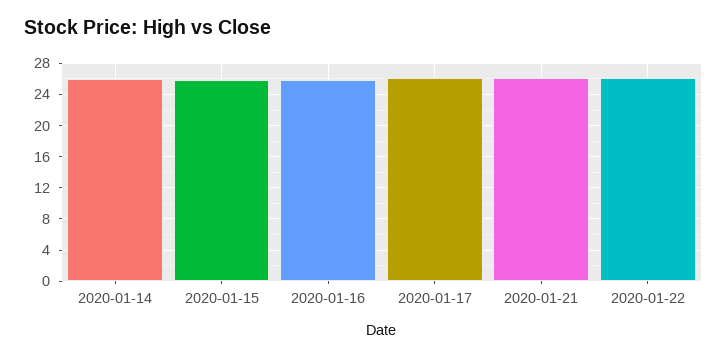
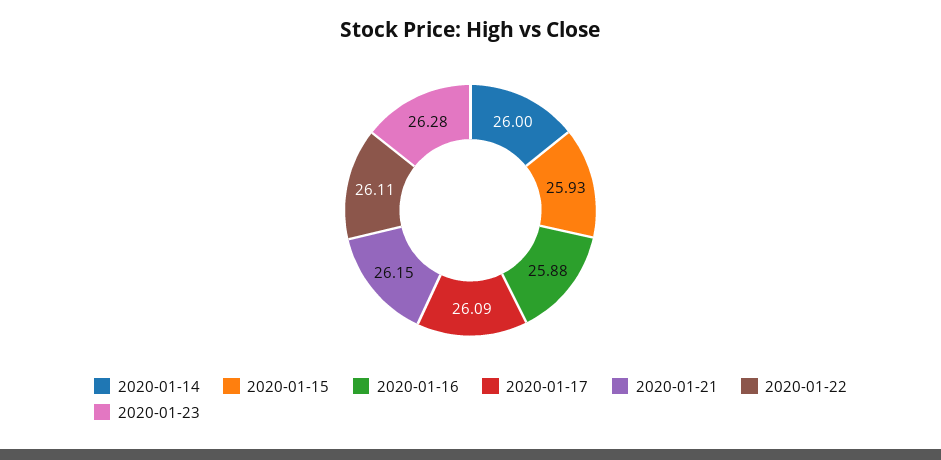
2020-01-23: none -> 26.28

